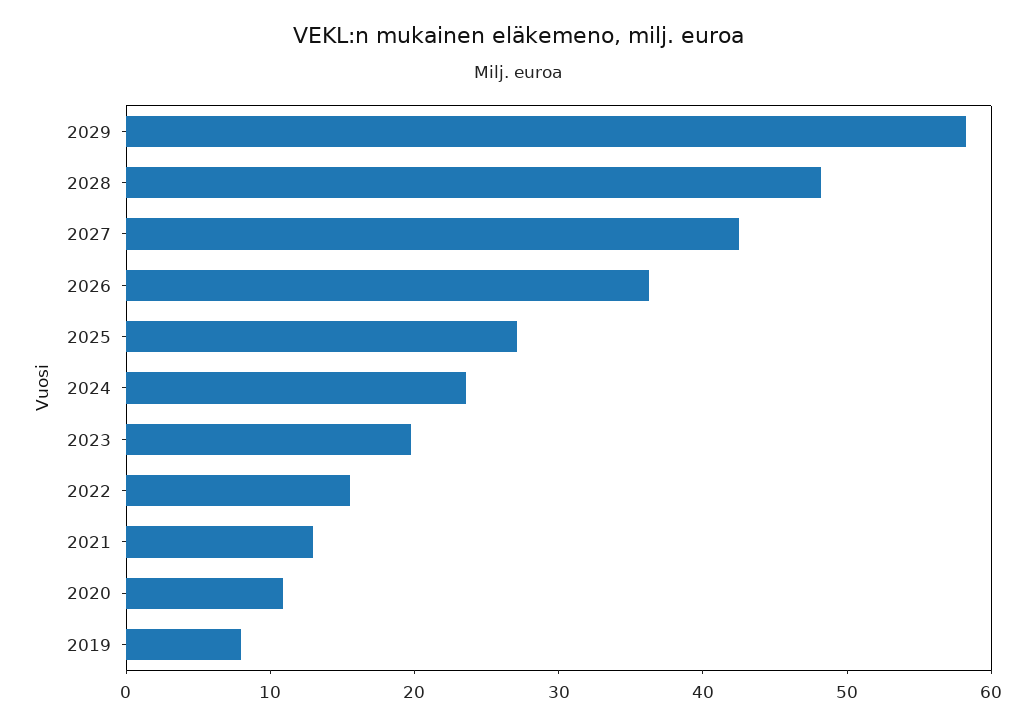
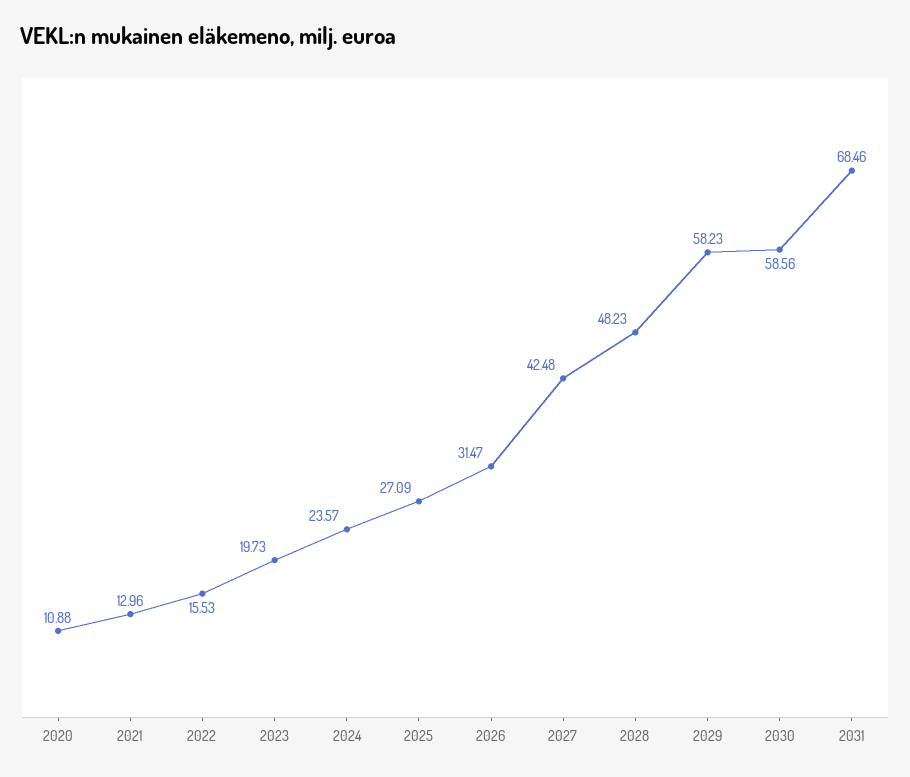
2026: 36 -> 31.47
2019: 8 -> none
2030: none -> 58.56
2031: none -> 68.46

